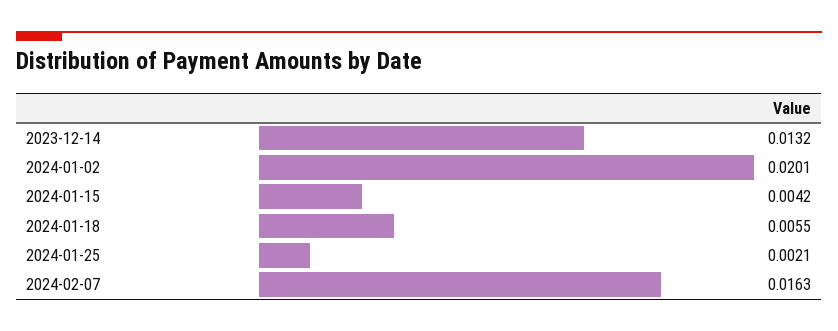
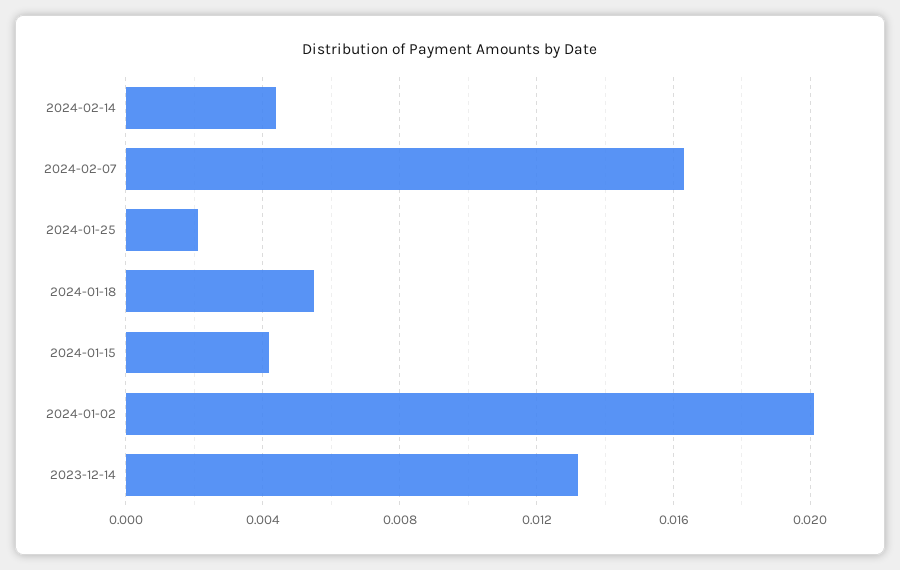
2024-02-14: none -> 0.0045

